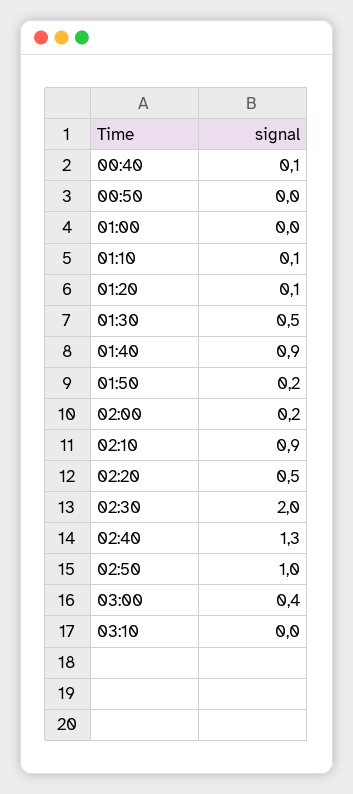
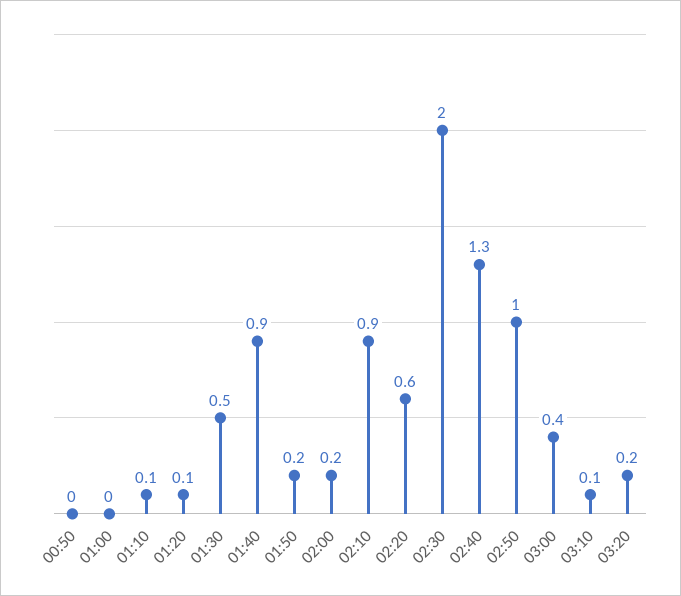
00:40: 0.1 -> none
02:20: 0.5 -> 0.6
03:10: 0 -> 0.1
03:20: none -> 0.2

